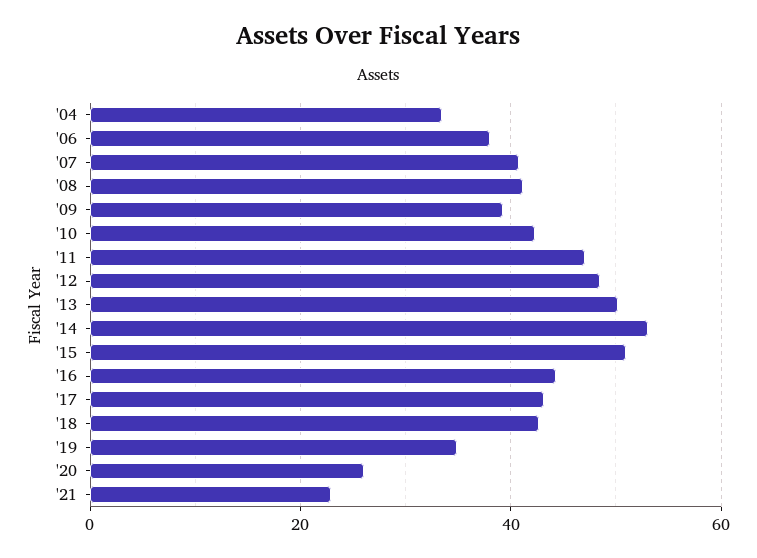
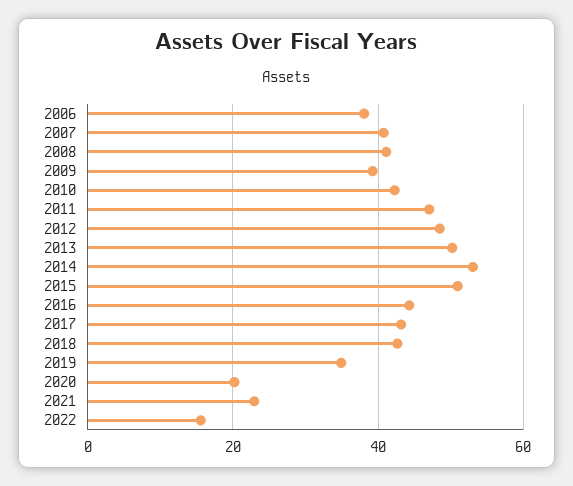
'04: 34 -> none
'20: 26 -> 20
2022: none -> 16

